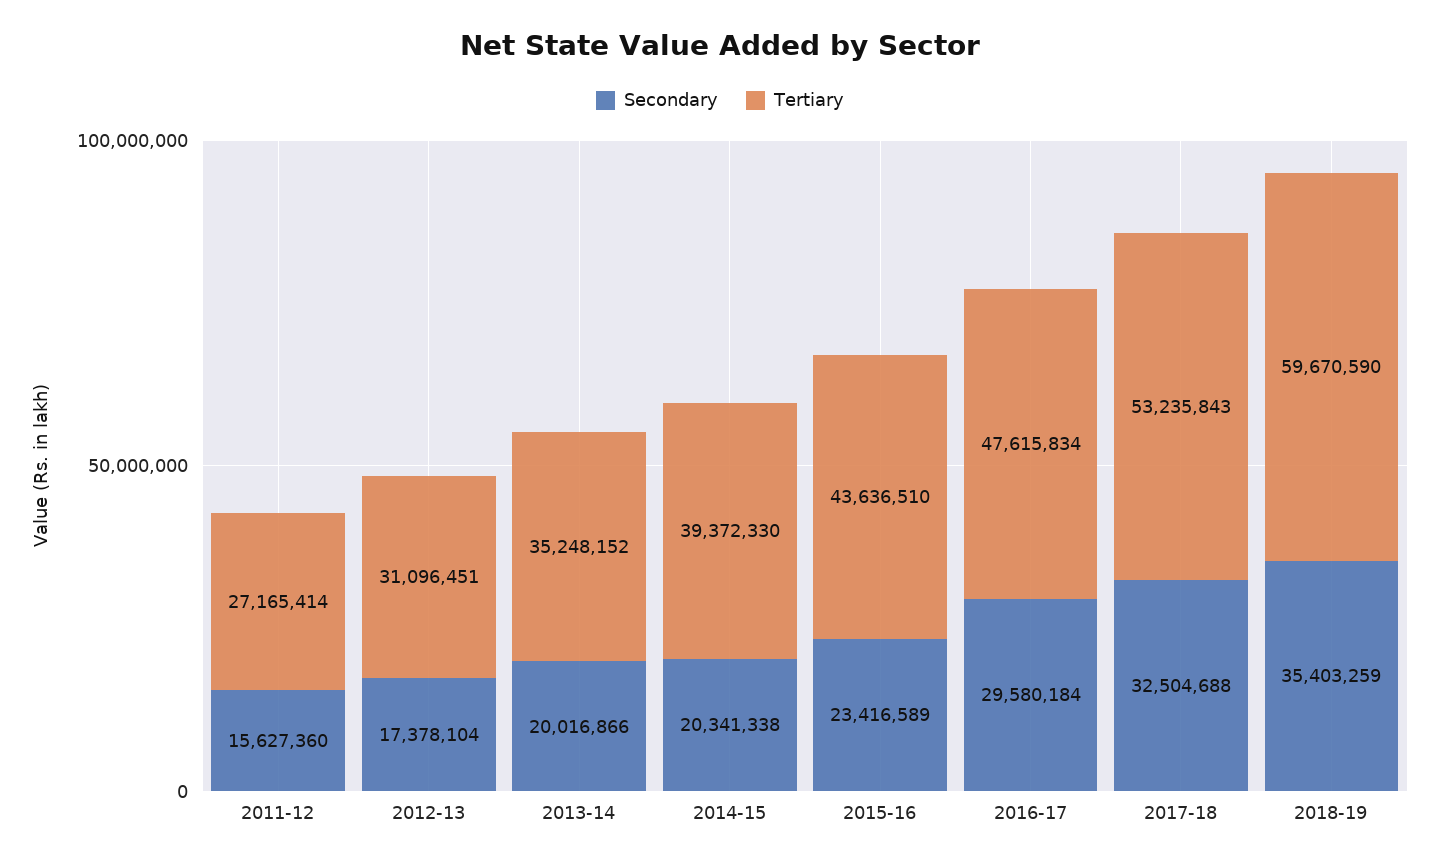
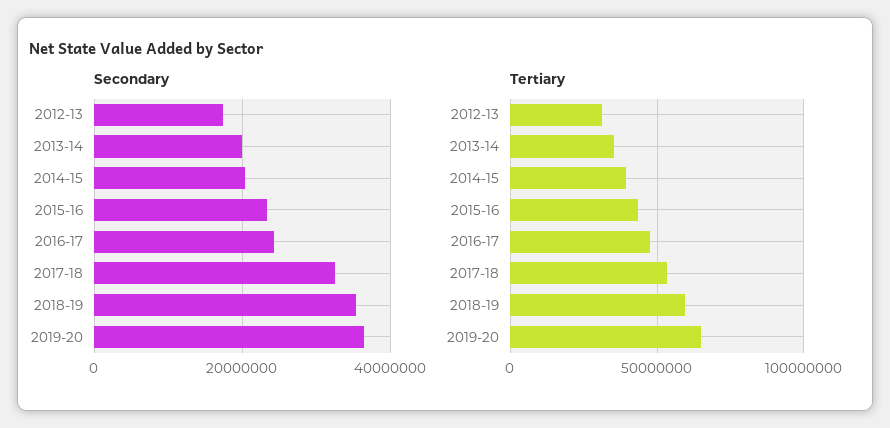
Secondary, 2011-12: 15627360 -> none
Tertiary, 2011-12: 27165414 -> none
Secondary, 2016-17: 29580184 -> 24000000
Secondary, 2019-20: none -> 36000000
Tertiary, 2019-20: none -> 65000000

